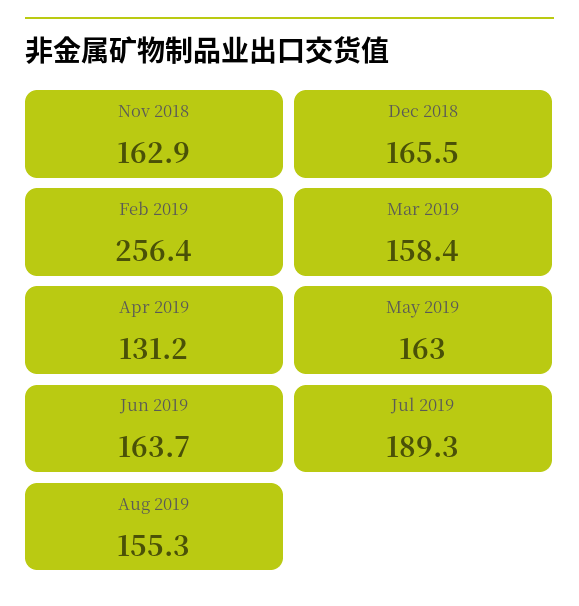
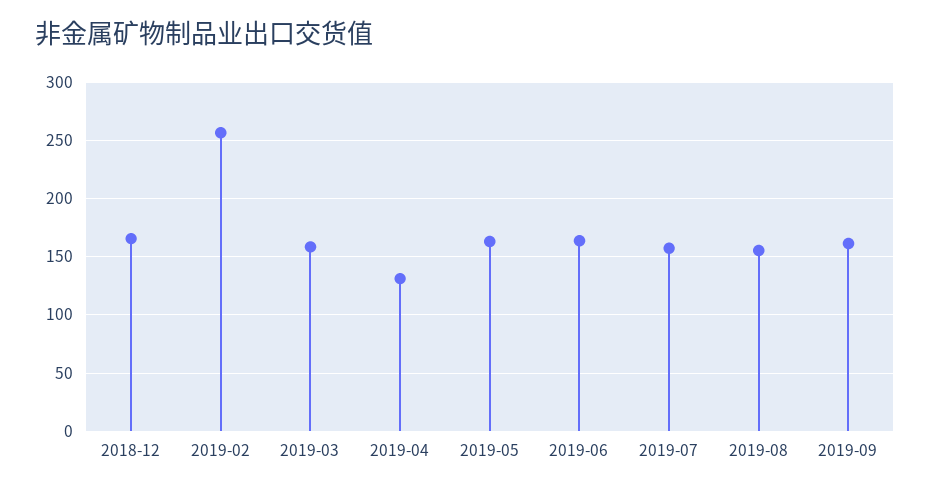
Nov 2018: 162.9 -> none
Jul 2019: 189.3 -> 160
2019-09: none -> 160

